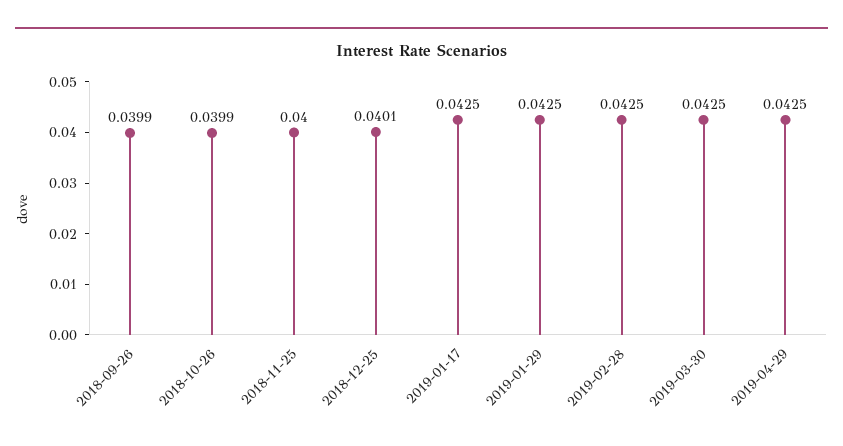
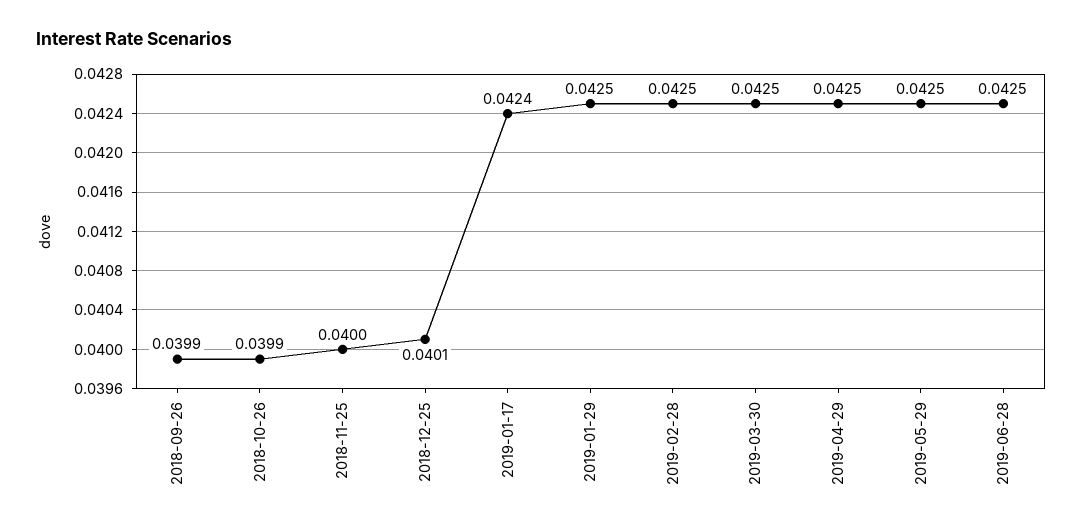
2019-01-17: 0.0425 -> 0.0424
2019-05-29: none -> 0.0425
2019-06-28: none -> 0.0425

